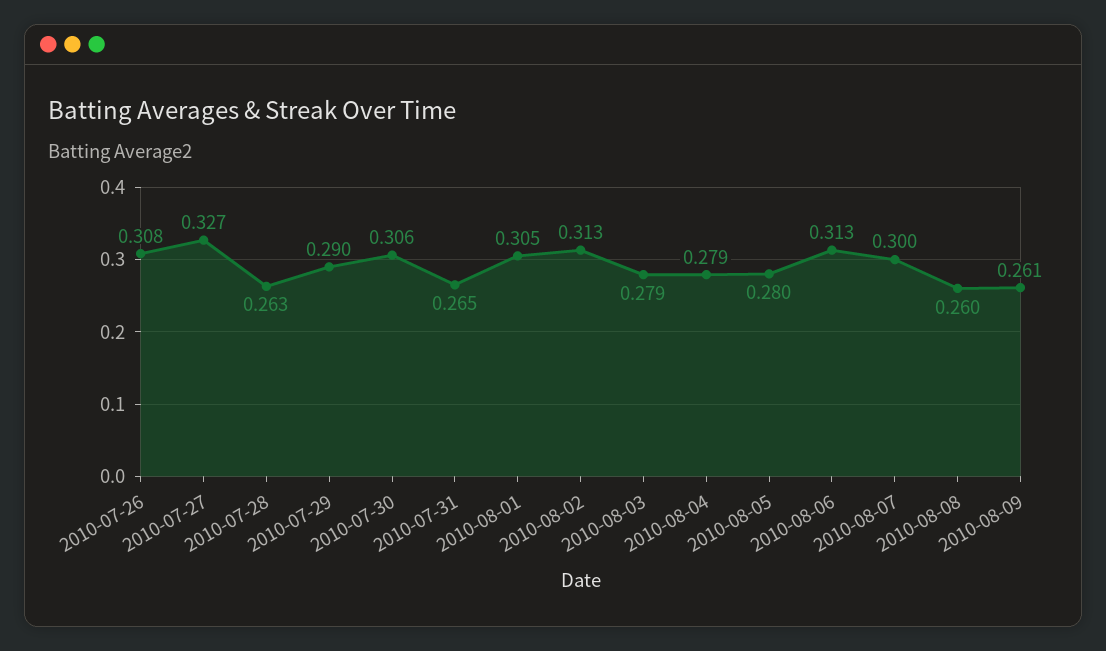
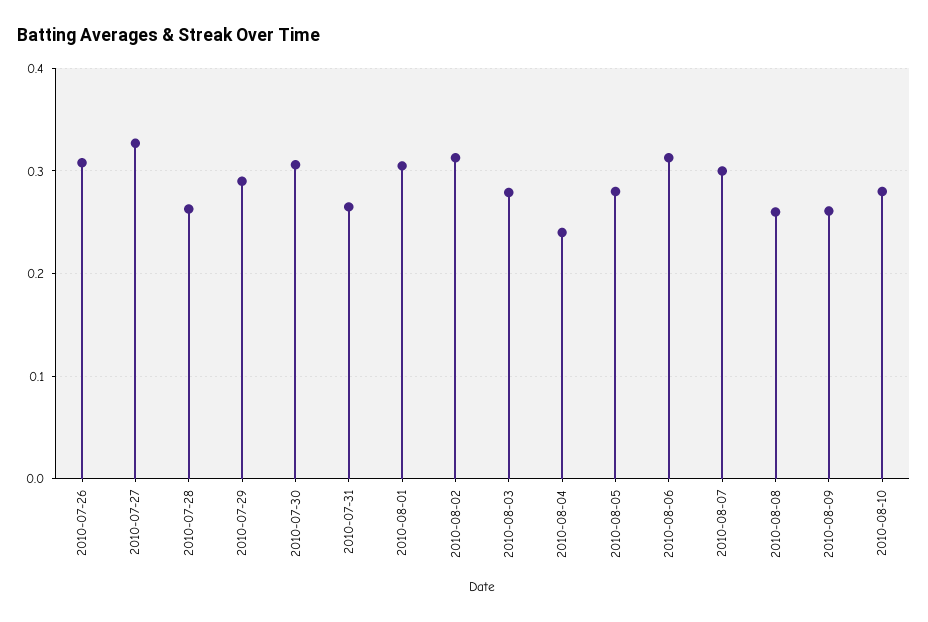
2010-08-04: 0.279 -> 0.24
2010-08-10: none -> 0.28

